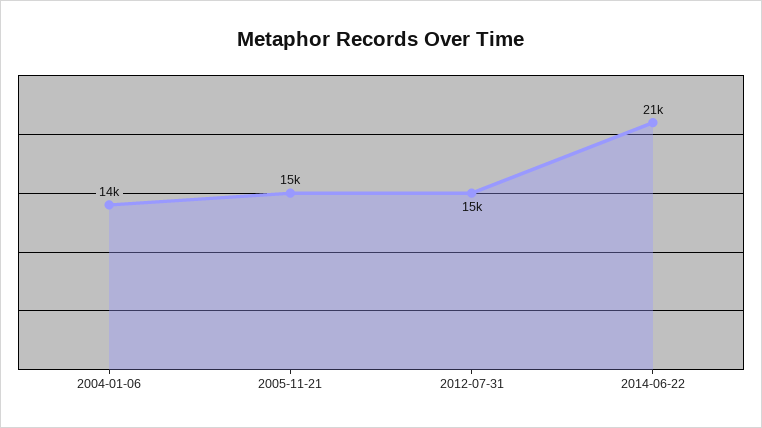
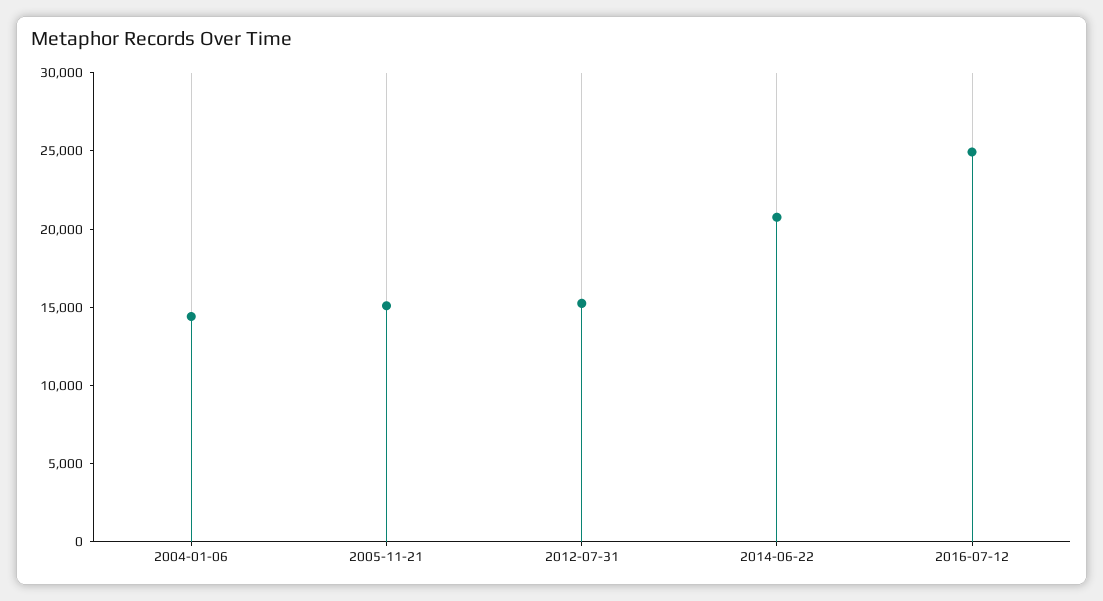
2016-07-12: none -> 25000

